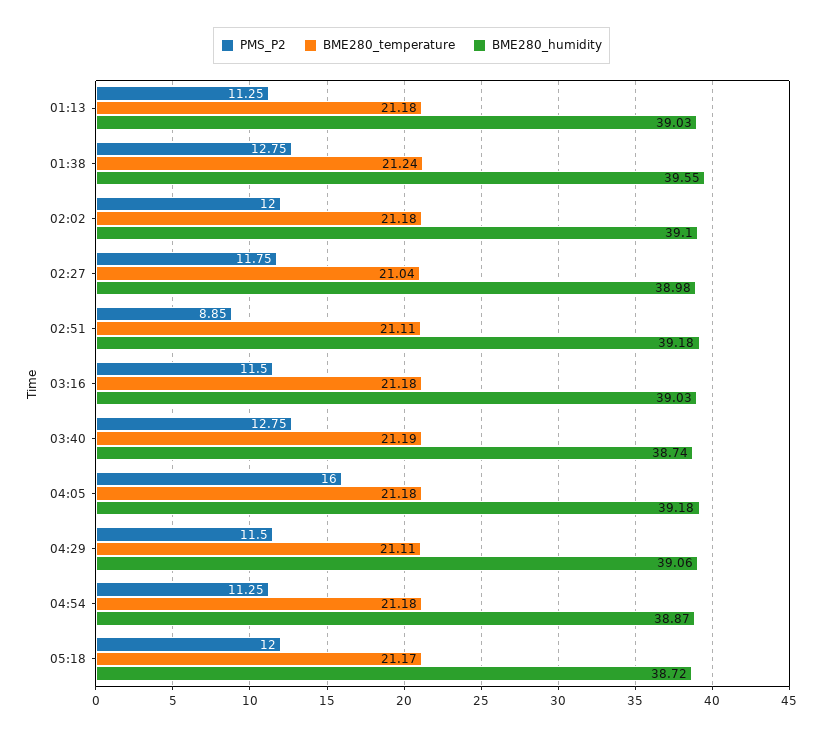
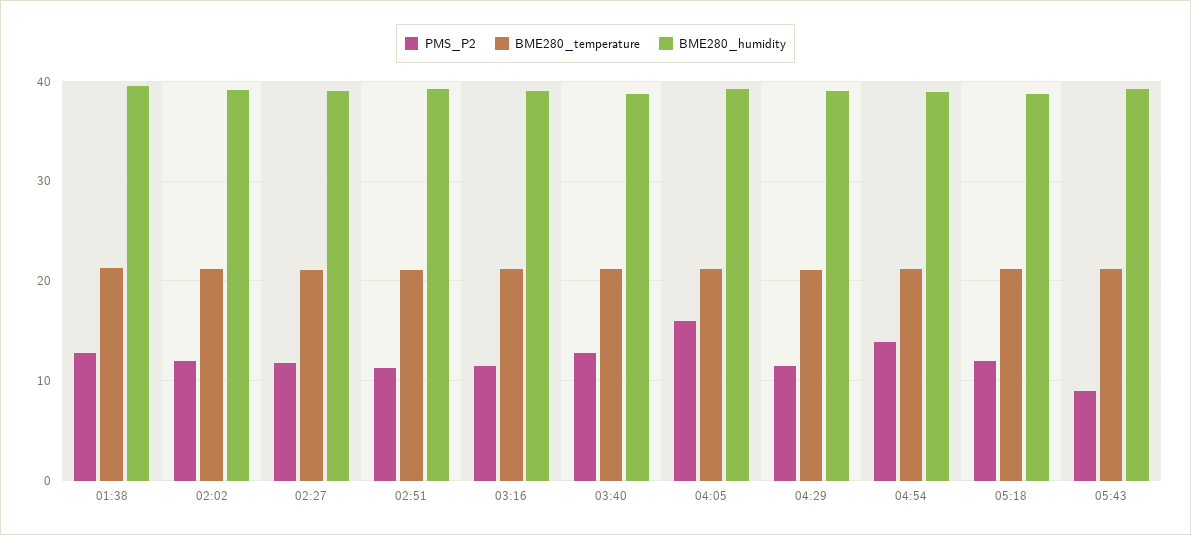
PMS_P2, 01:13: 11.25 -> none
BME280_temperature, 01:13: 21.18 -> none
BME280_humidity, 01:13: 39.03 -> none
PMS_P2, 02:51: 8.85 -> 11
PMS_P2, 04:54: 11.25 -> 14
PMS_P2, 05:43: none -> 9
BME280_temperature, 05:43: none -> 21
BME280_humidity, 05:43: none -> 39

